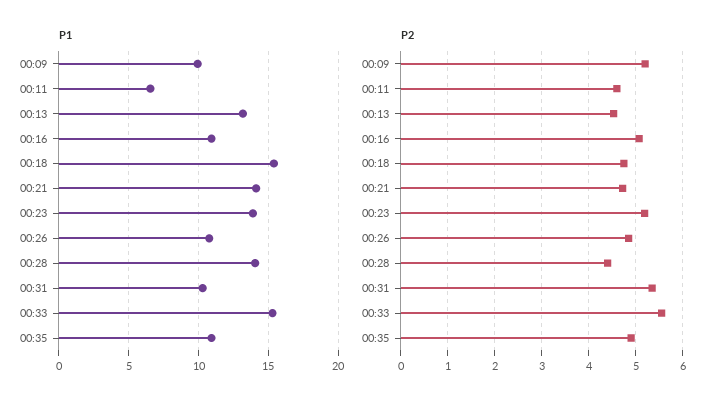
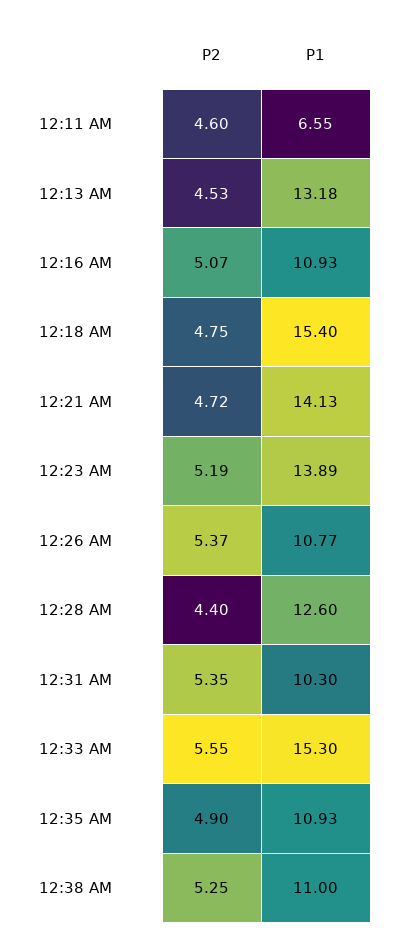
P1, 00:09: 10 -> none
P1, 00:28: 14 -> 12.6
P2, 00:09: 5.2 -> none
P2, 00:26: 4.8 -> 5.37
P2, 12:38 AM: none -> 5.25
P1, 12:38 AM: none -> 11

